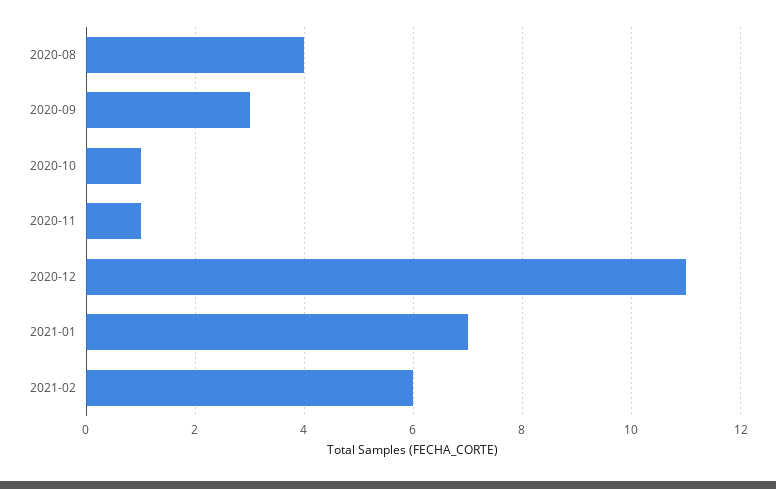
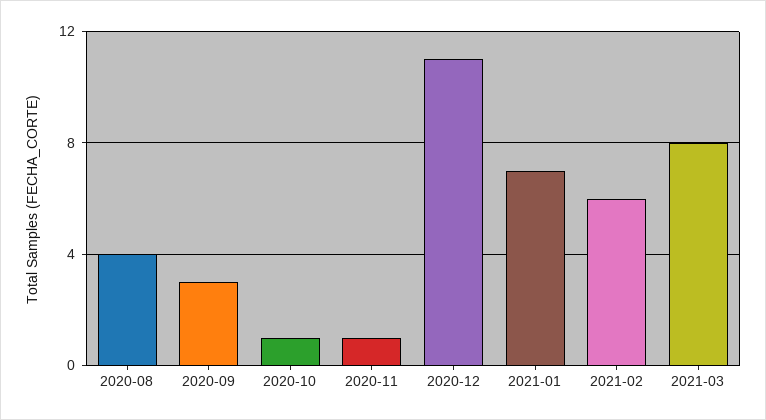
2021-03: none -> 8

